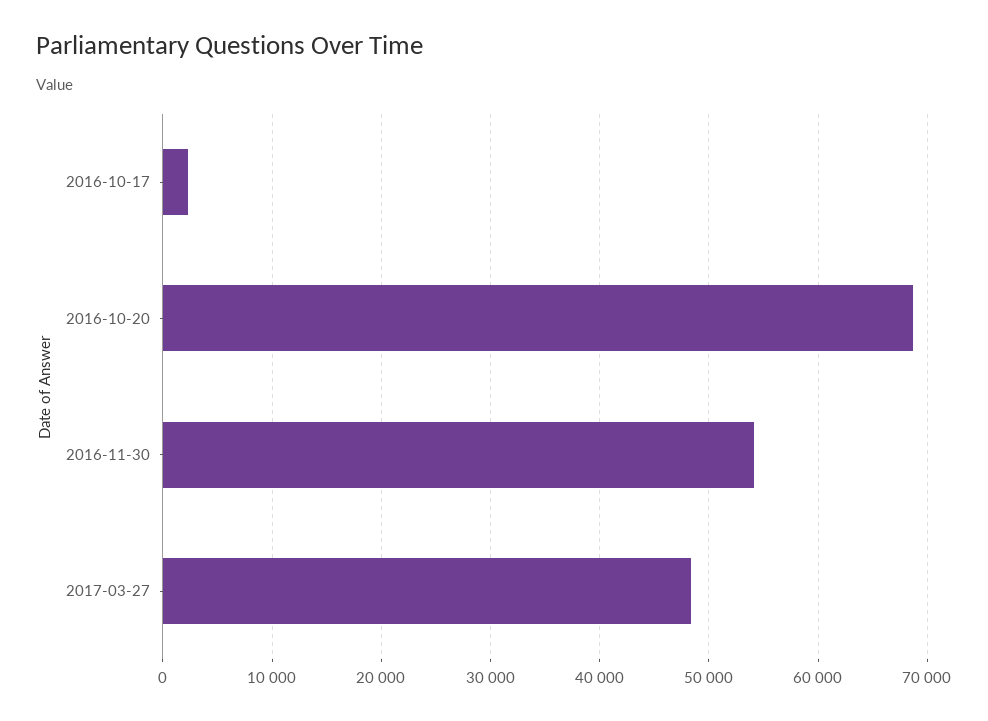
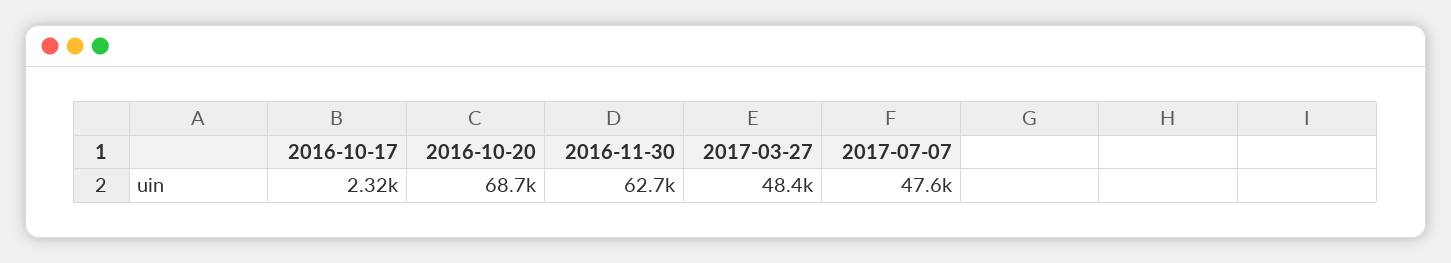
2016-11-30: 54000 -> 62700
2017-07-07: none -> 47600

